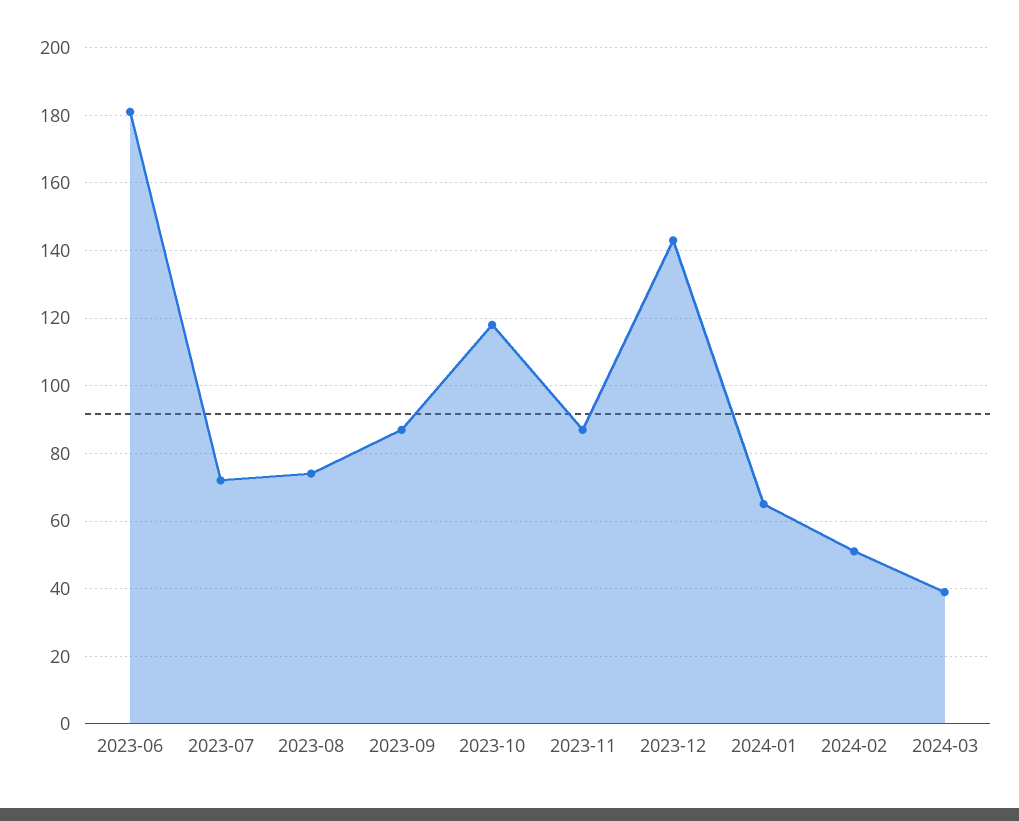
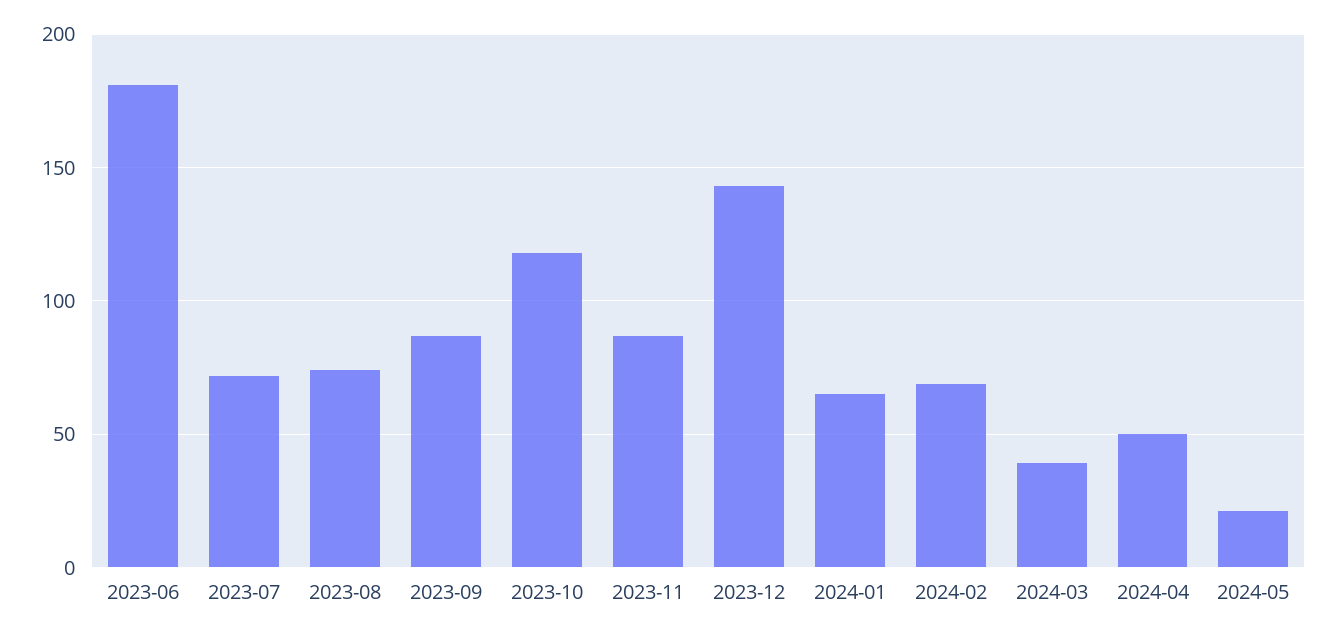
2024-02: 50 -> 70
2024-04: none -> 50
2024-05: none -> 20

